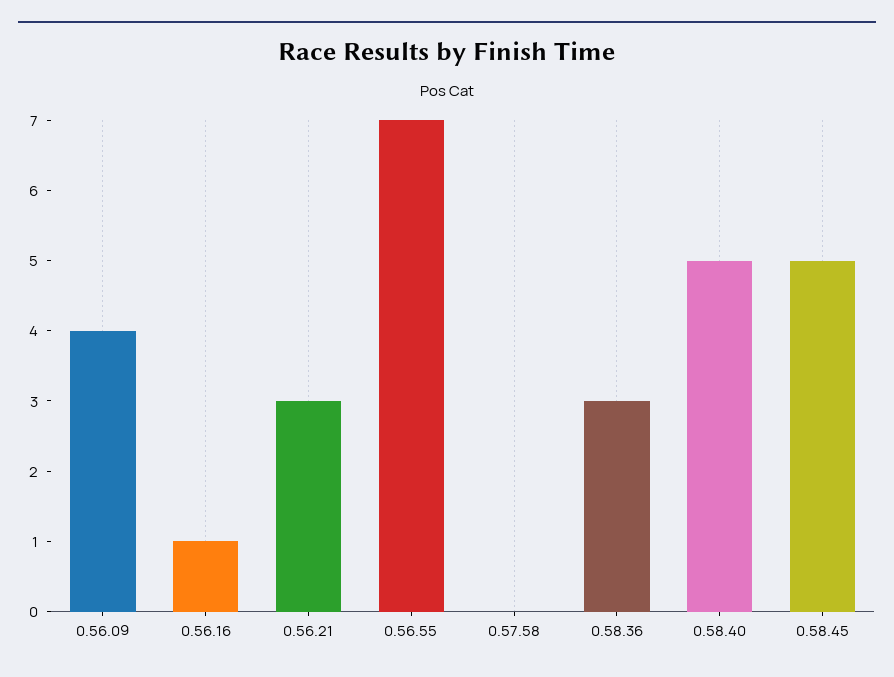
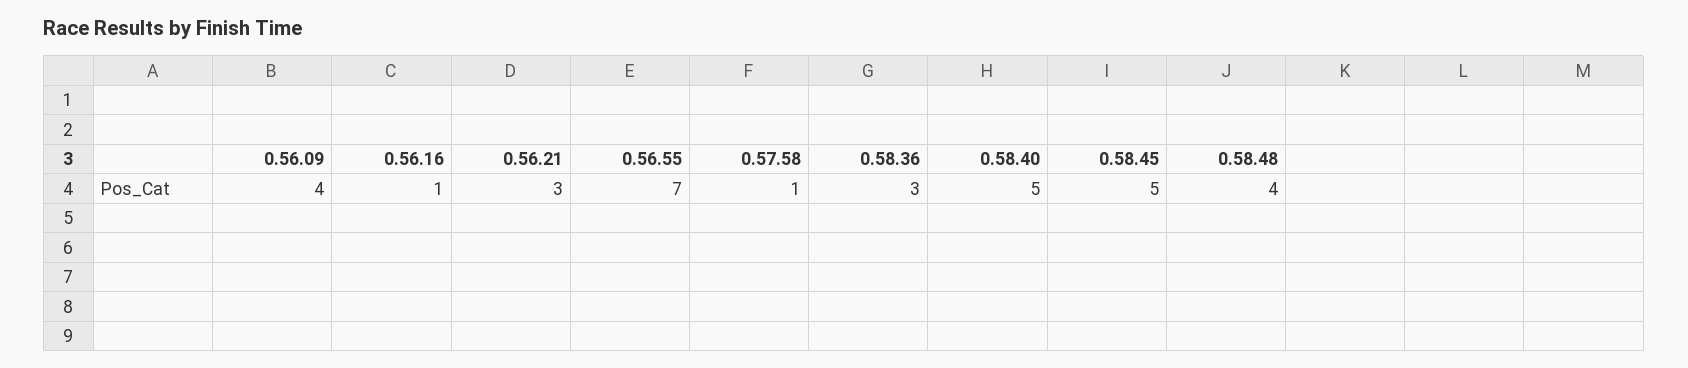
0.57.58: 0 -> 1
0.58.48: none -> 4

